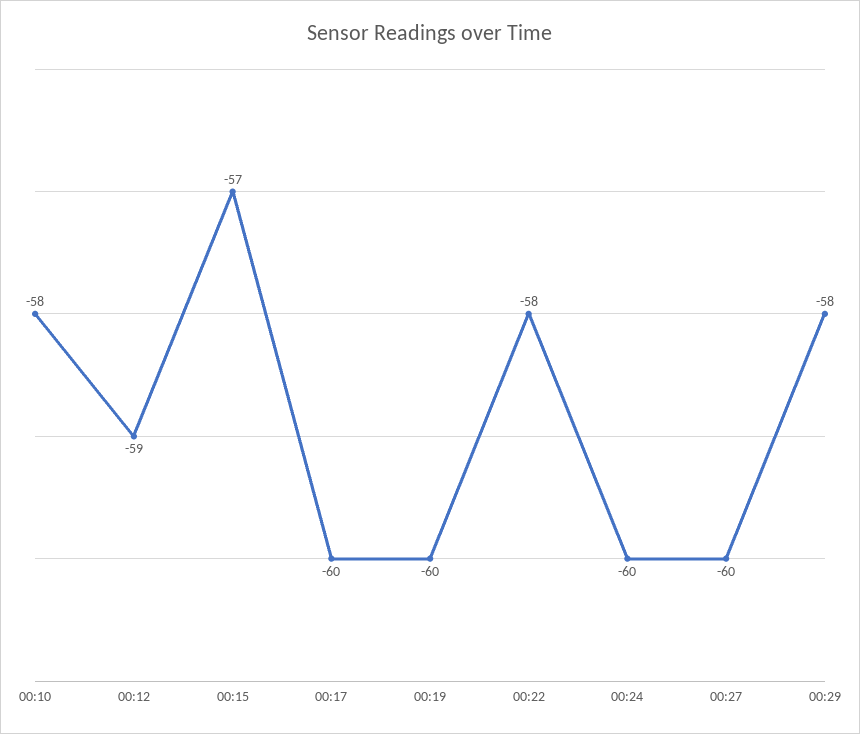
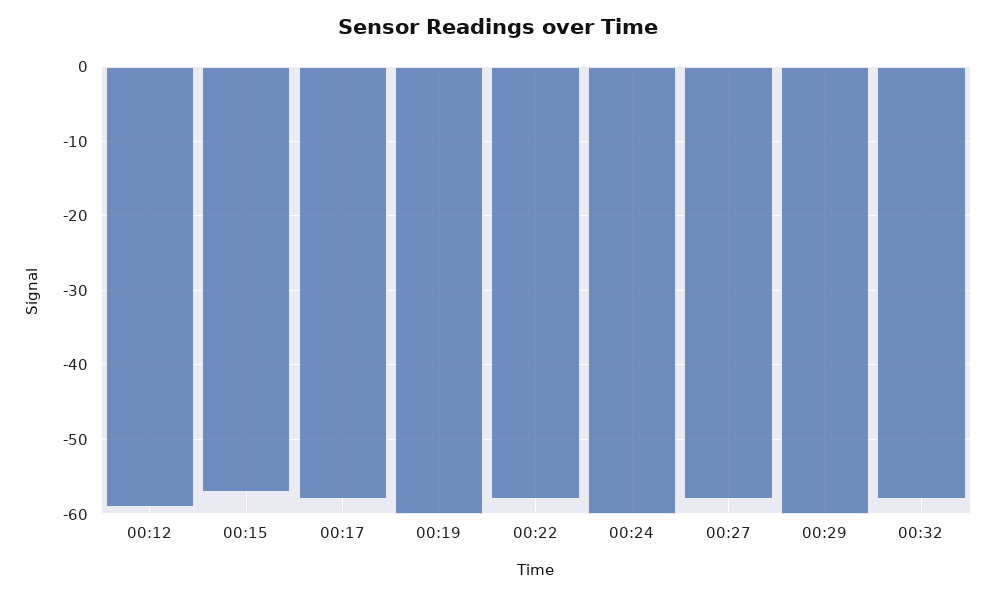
00:10: -58 -> none
00:17: -60 -> -58
00:27: -60 -> -58
00:29: -58 -> -60
00:32: none -> -58

